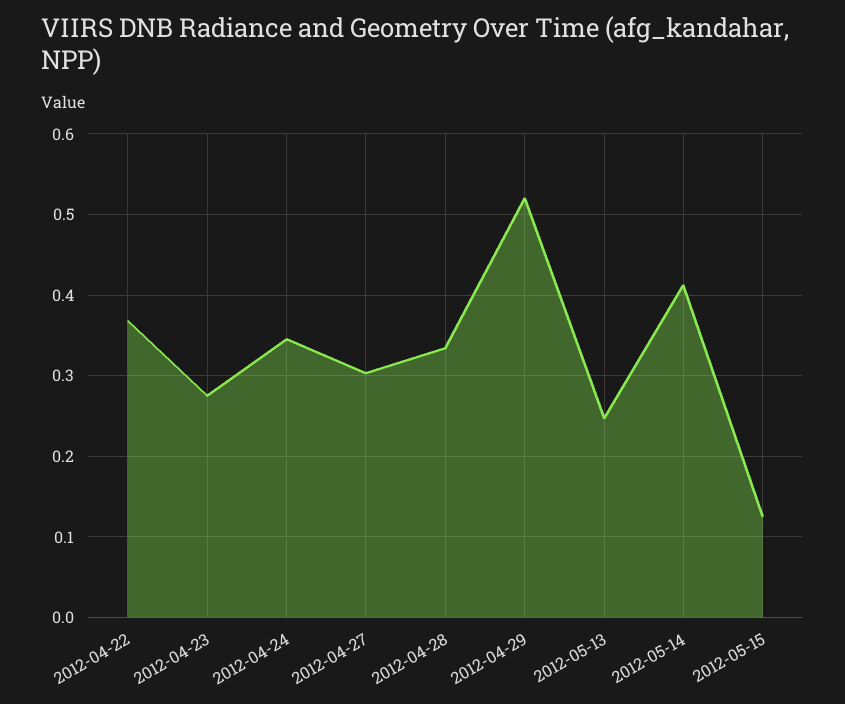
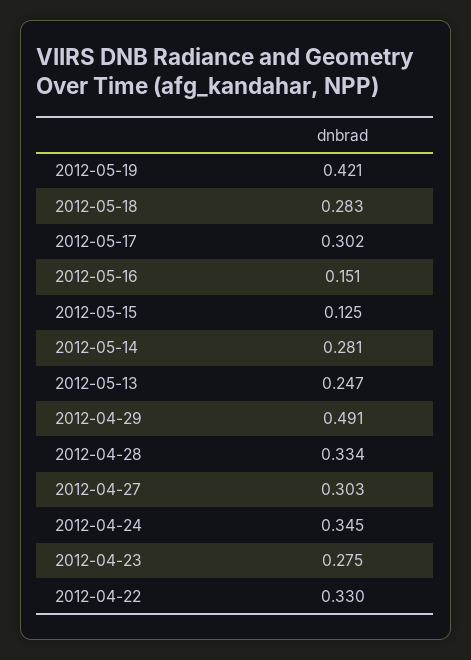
2012-04-22: 0.37 -> 0.33
2012-04-29: 0.52 -> 0.491
2012-05-14: 0.41 -> 0.281
2012-05-19: none -> 0.421
2012-05-18: none -> 0.283
2012-05-17: none -> 0.302
2012-05-16: none -> 0.151

